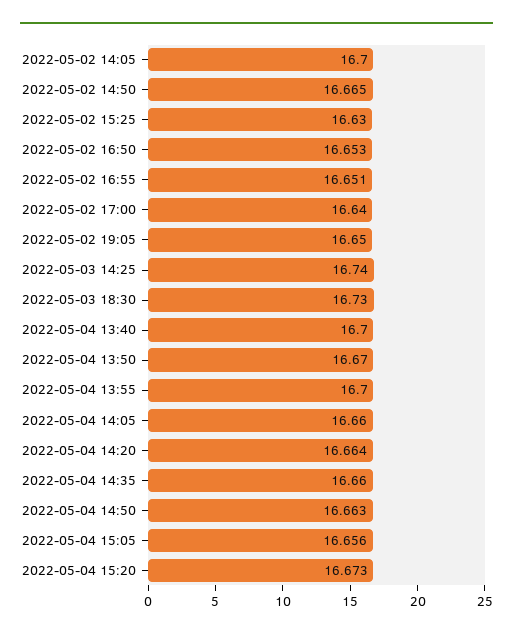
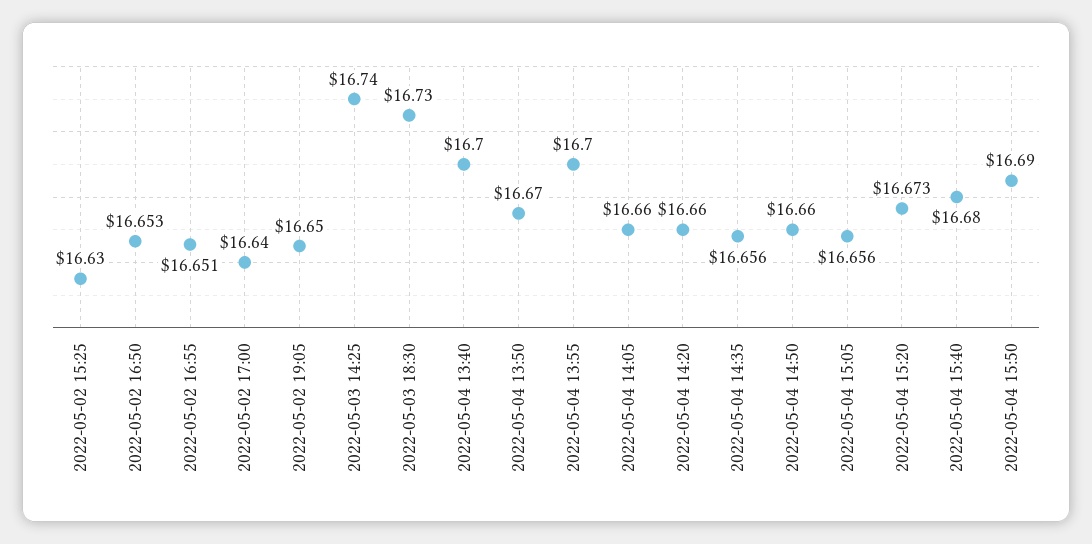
2022-05-02 14:05: 16.7 -> none
2022-05-02 14:50: 16.665 -> none
2022-05-04 14:20: 16.664 -> 16.66
2022-05-04 14:35: 16.66 -> 16.656
2022-05-04 14:50: 16.663 -> 16.66
2022-05-04 15:40: none -> 16.68
2022-05-04 15:50: none -> 16.69

